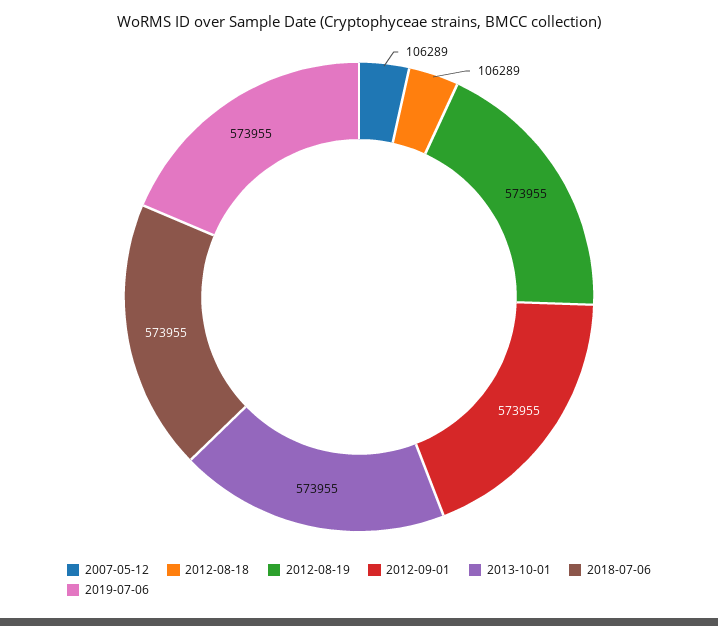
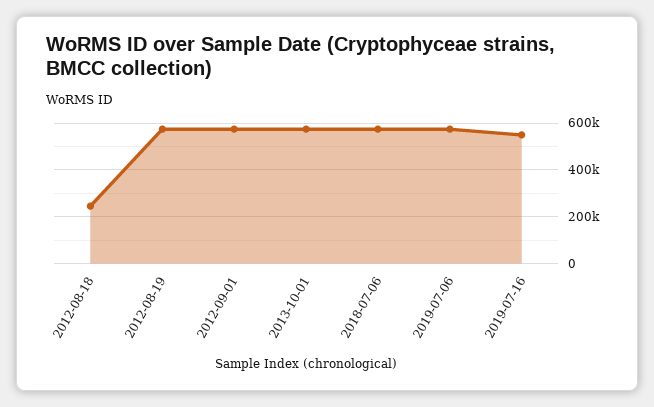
2007-05-12: 106289 -> none
2012-08-18: 106289 -> 250000
2019-07-16: none -> 550000

